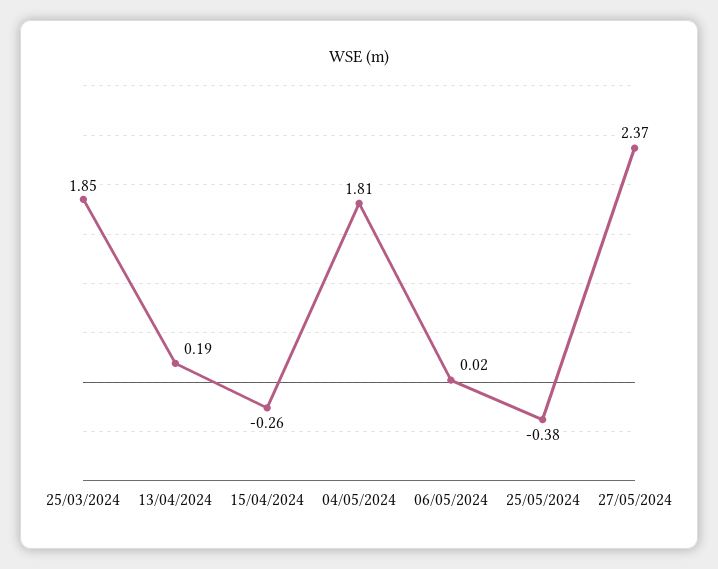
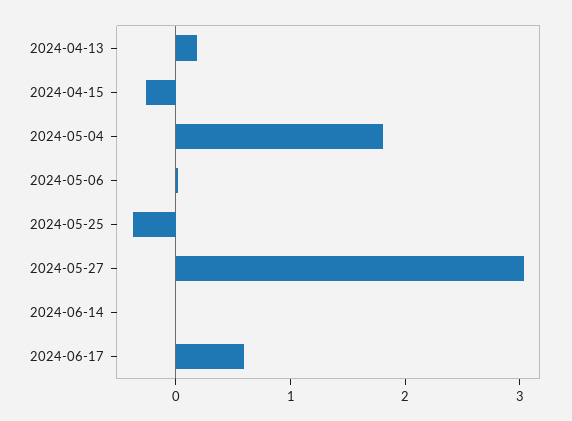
25/03/2024: 1.85 -> none
27/05/2024: 2.37 -> 3
2024-06-14: none -> 0
2024-06-17: none -> 0.6

